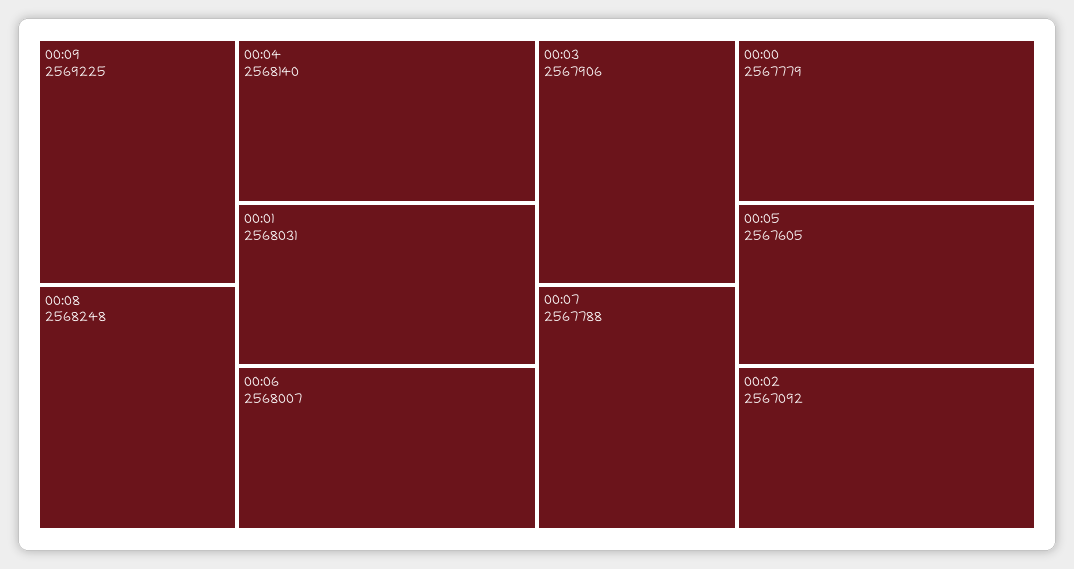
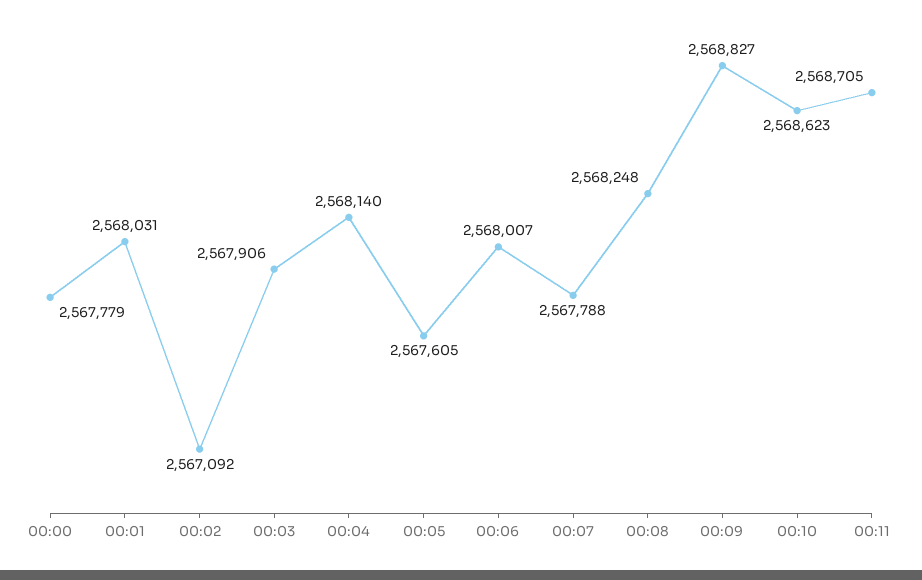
00:09: 2569225 -> 2568827
00:10: none -> 2568623
00:11: none -> 2568705

